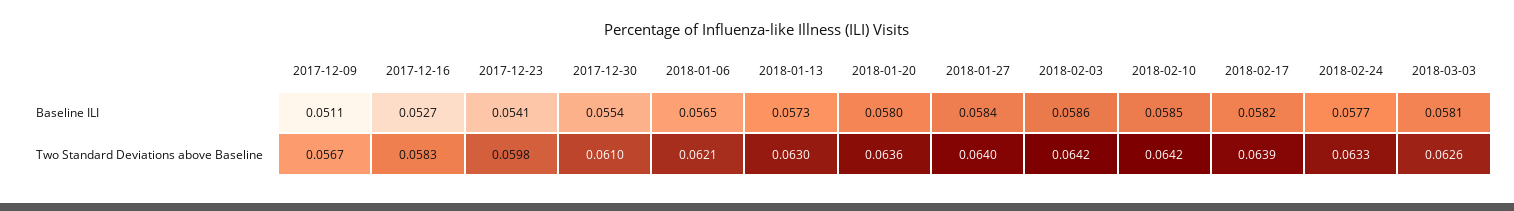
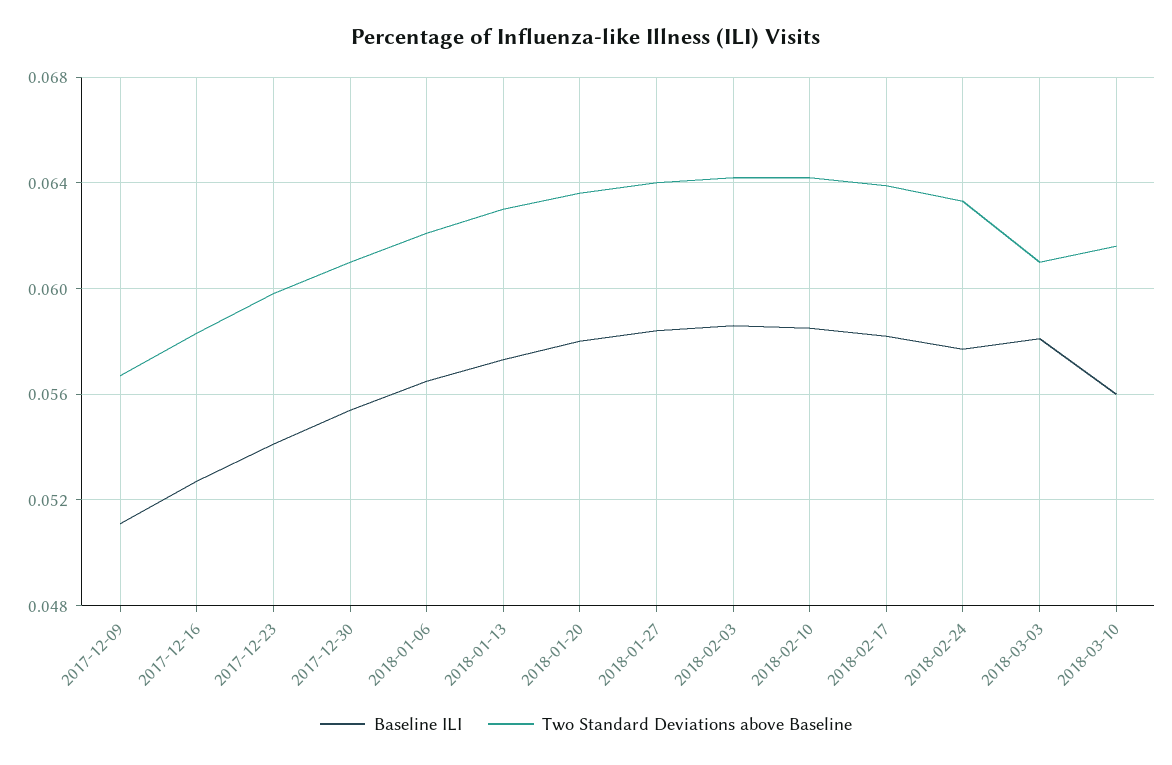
Two Standard Deviations above Baseline, 2018-03-03: 0.0626 -> 0.061
Baseline ILI, 2018-03-10: none -> 0.056
Two Standard Deviations above Baseline, 2018-03-10: none -> 0.0615

